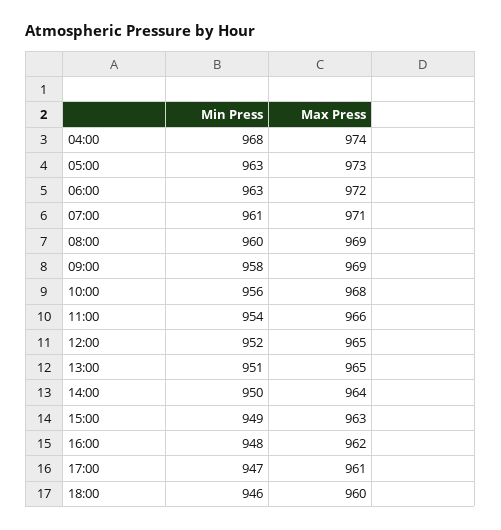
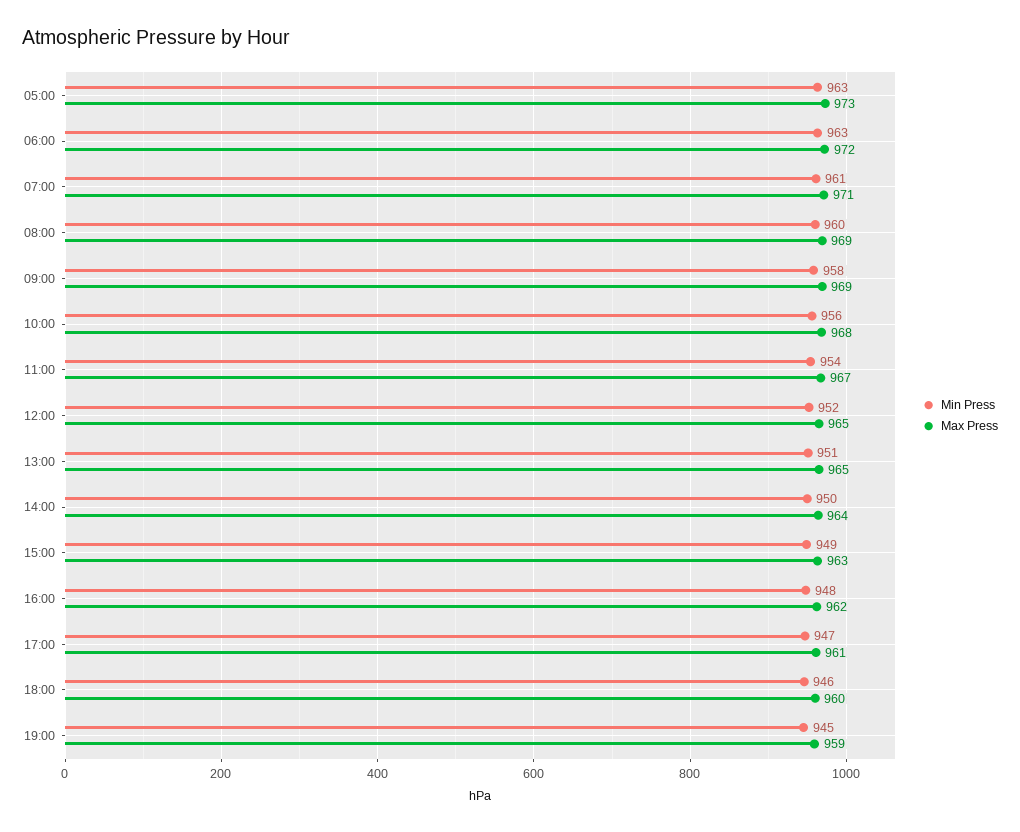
Min Press, 04:00: 968 -> none
Max Press, 04:00: 974 -> none
Max Press, 11:00: 966 -> 967
Min Press, 19:00: none -> 945
Max Press, 19:00: none -> 959

